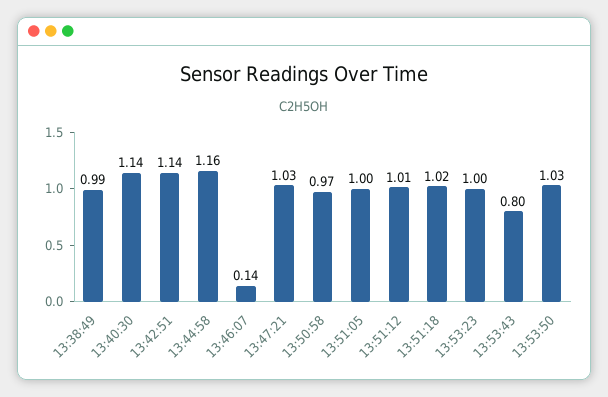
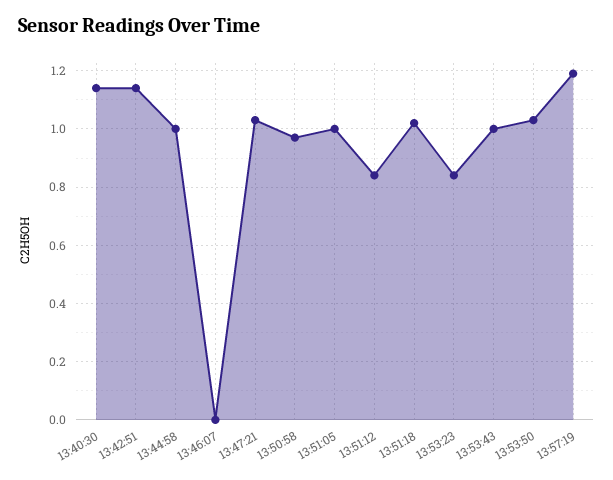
13:38:49: 0.99 -> none
13:44:58: 1.16 -> 1
13:46:07: 0.14 -> 0
13:51:12: 1.01 -> 0.85
13:53:23: 1 -> 0.85
13:53:43: 0.8 -> 1
13:57:19: none -> 1.2

